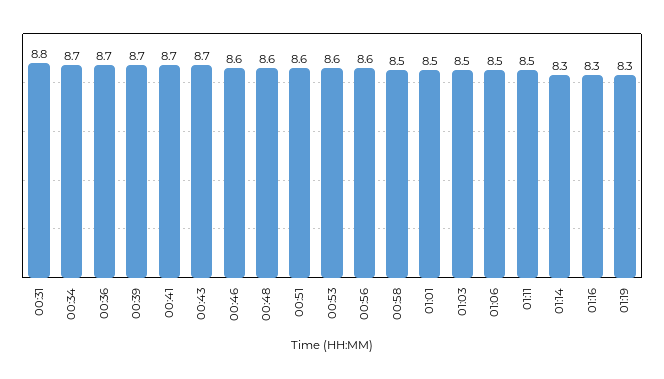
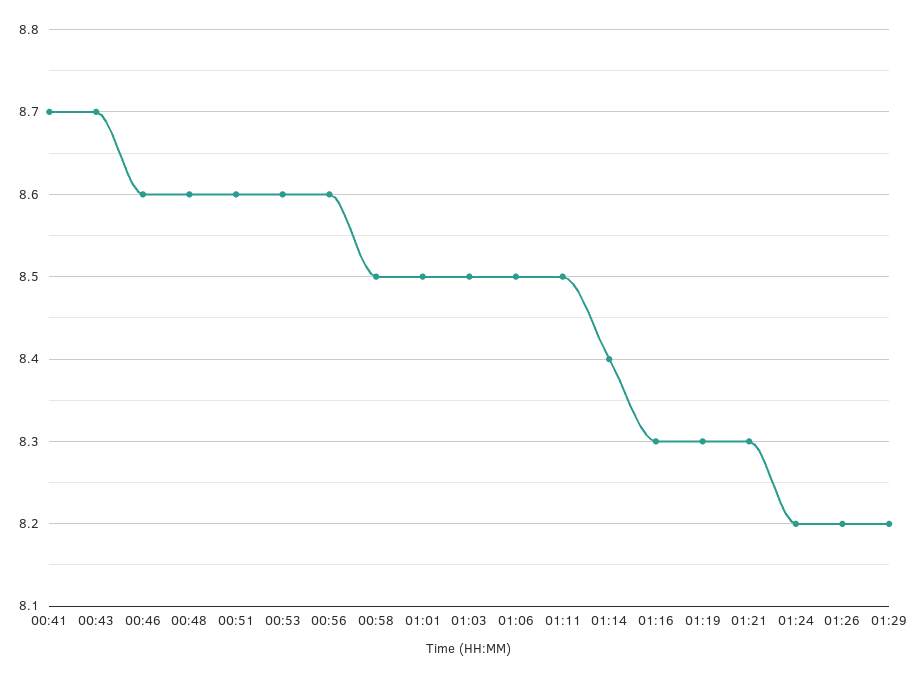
00:31: 8.8 -> none
00:34: 8.7 -> none
00:36: 8.7 -> none
00:39: 8.7 -> none
01:14: 8.3 -> 8.4
01:21: none -> 8.3
01:24: none -> 8.2
01:26: none -> 8.2
01:29: none -> 8.2

